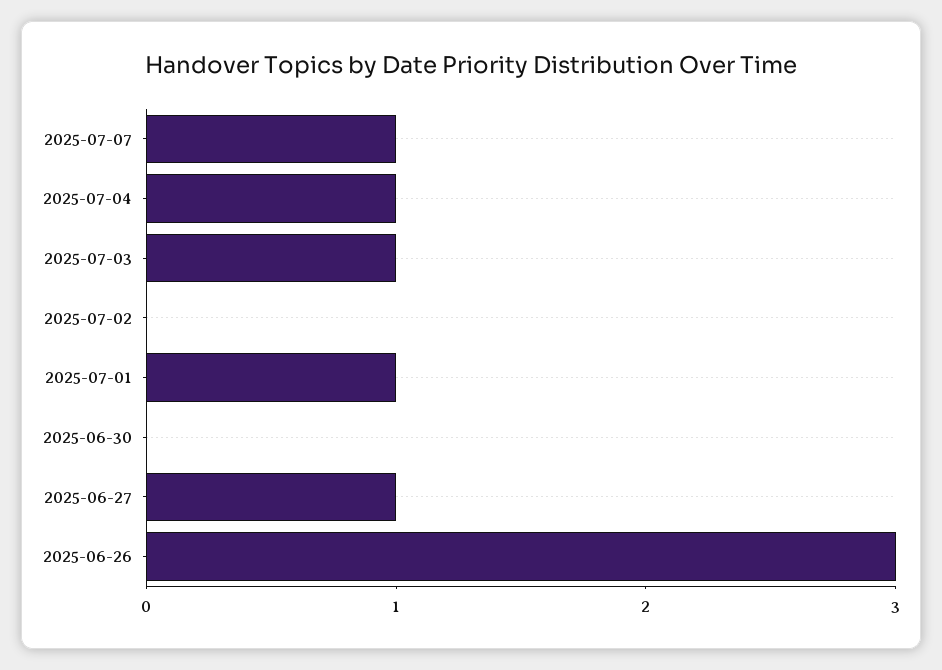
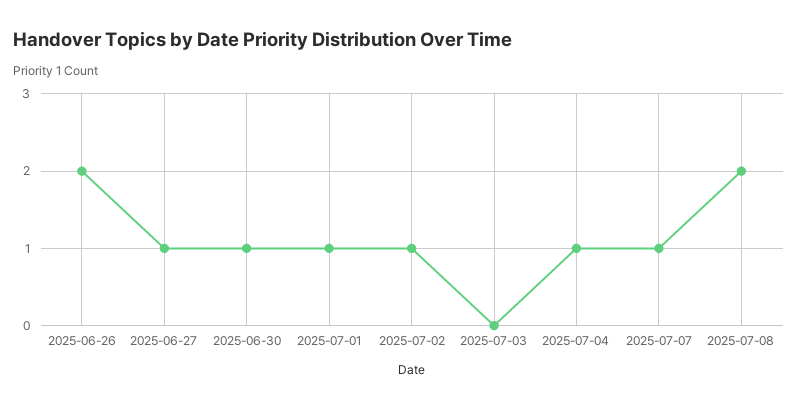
2025-07-03: 1 -> 0
2025-07-02: 0 -> 1
2025-06-30: 0 -> 1
2025-06-26: 3 -> 2
2025-07-08: none -> 2

